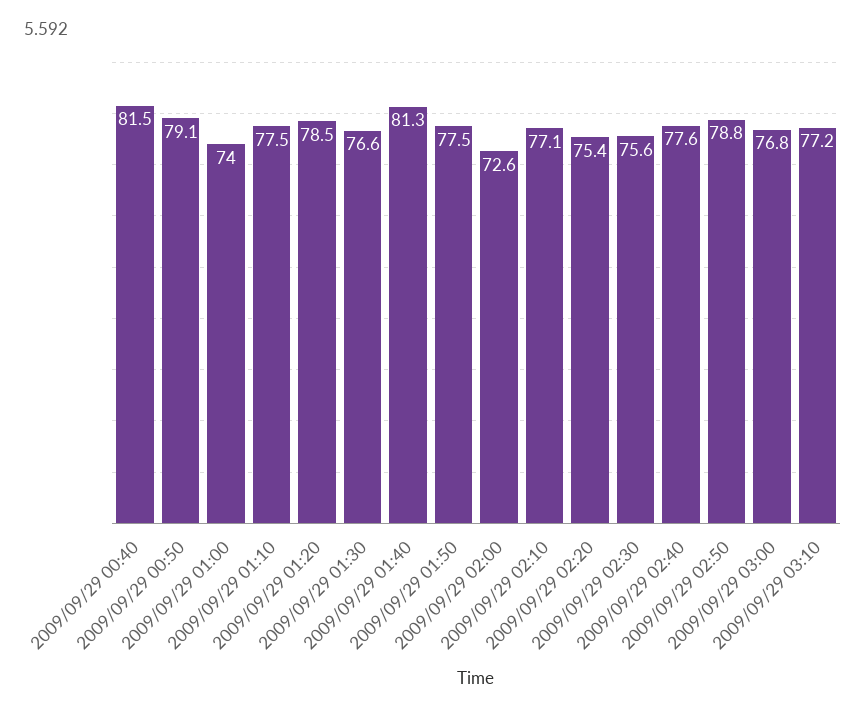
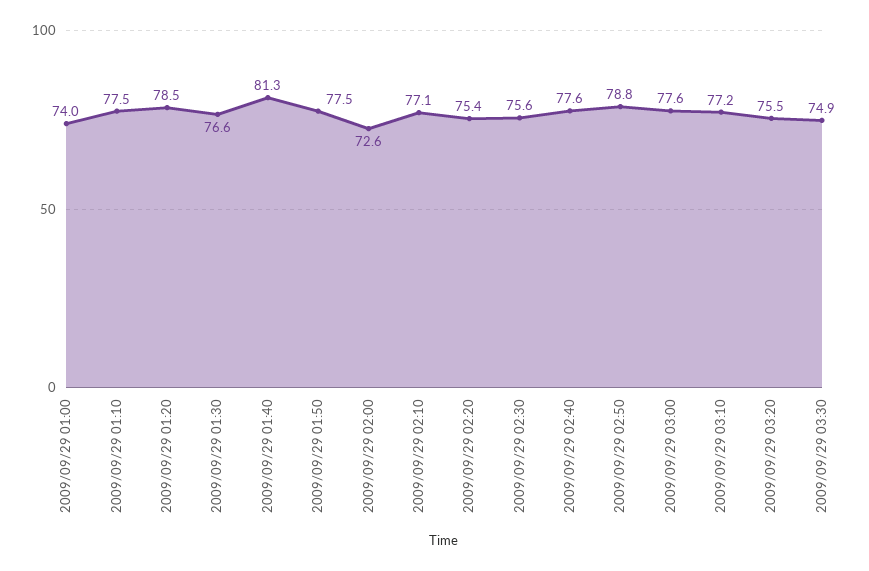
2009/09/29 00:40: 81.5 -> none
2009/09/29 00:50: 79.1 -> none
2009/09/29 03:00: 76.8 -> 77.6
2009/09/29 03:20: none -> 75.5
2009/09/29 03:30: none -> 74.9

